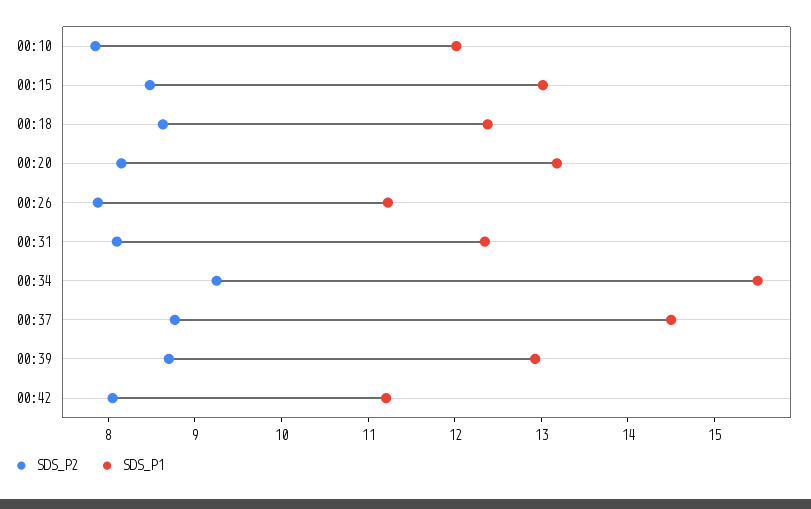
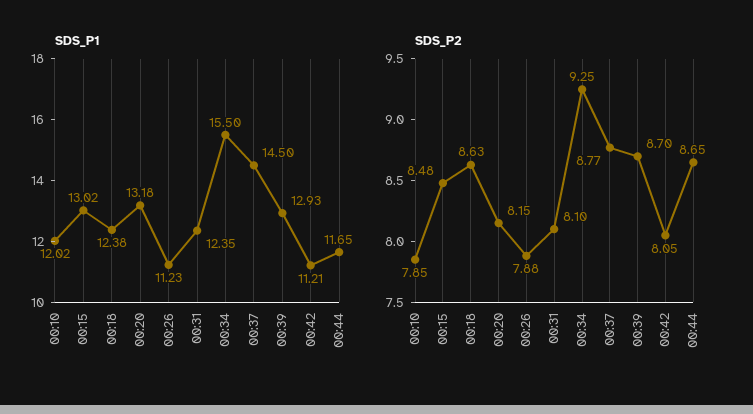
SDS_P1, 00:44: none -> 11.65
SDS_P2, 00:44: none -> 8.65

